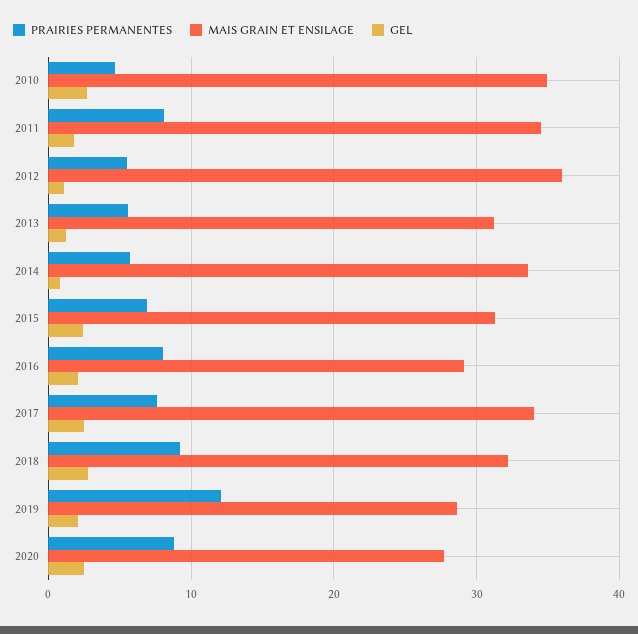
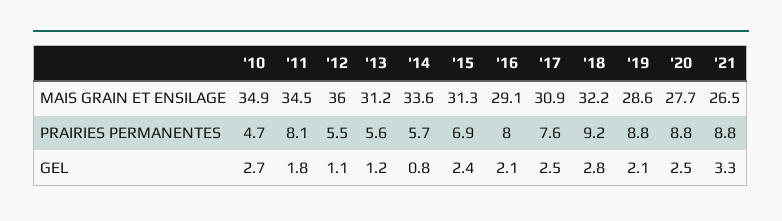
MAIS GRAIN ET ENSILAGE, 2017: 34 -> 30.9
PRAIRIES PERMANENTES, 2019: 12 -> 8.8
MAIS GRAIN ET ENSILAGE, '21: none -> 26.5
PRAIRIES PERMANENTES, '21: none -> 8.8
GEL, '21: none -> 3.3

